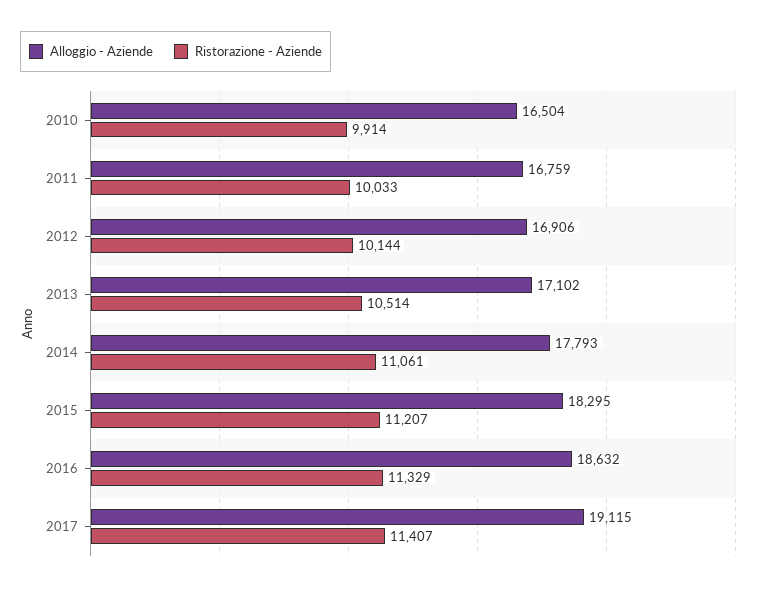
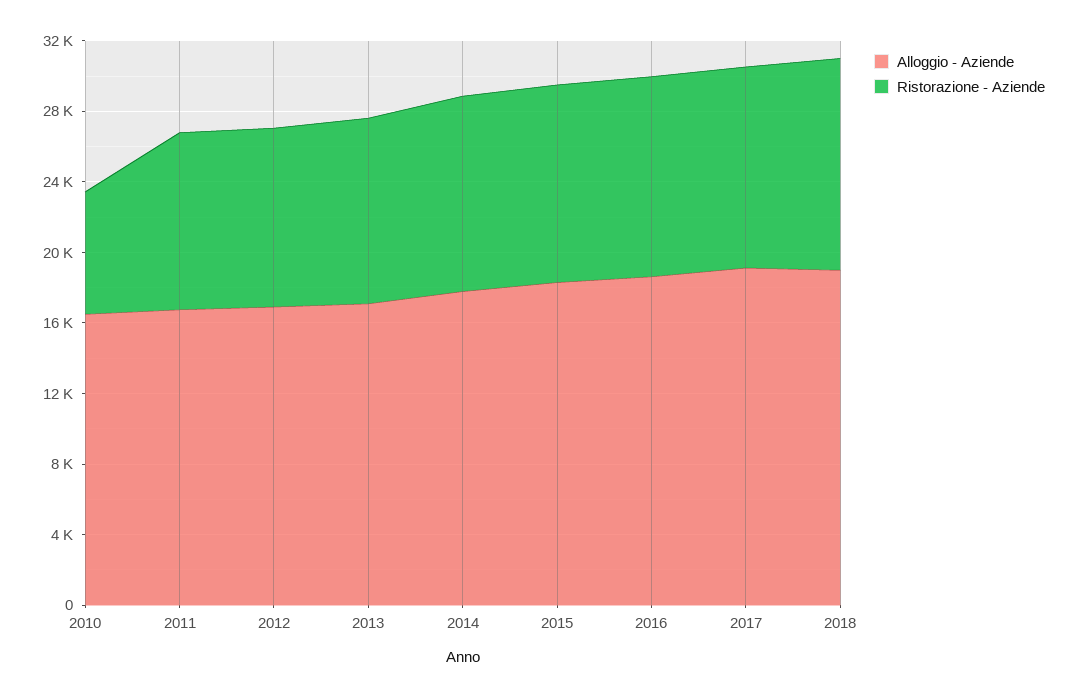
Ristorazione - Aziende, 2010: 9914 -> 7000
Alloggio - Aziende, 2018: none -> 19000
Ristorazione - Aziende, 2018: none -> 12000

